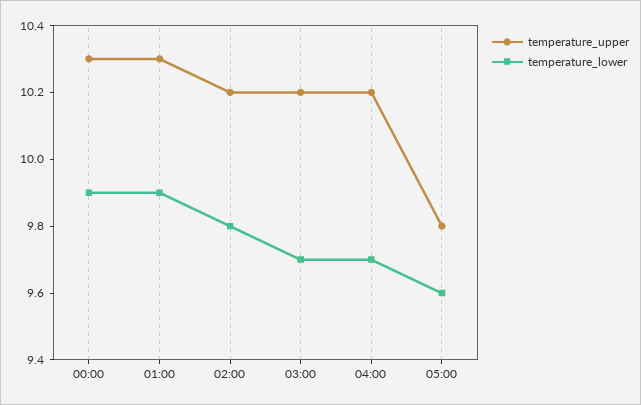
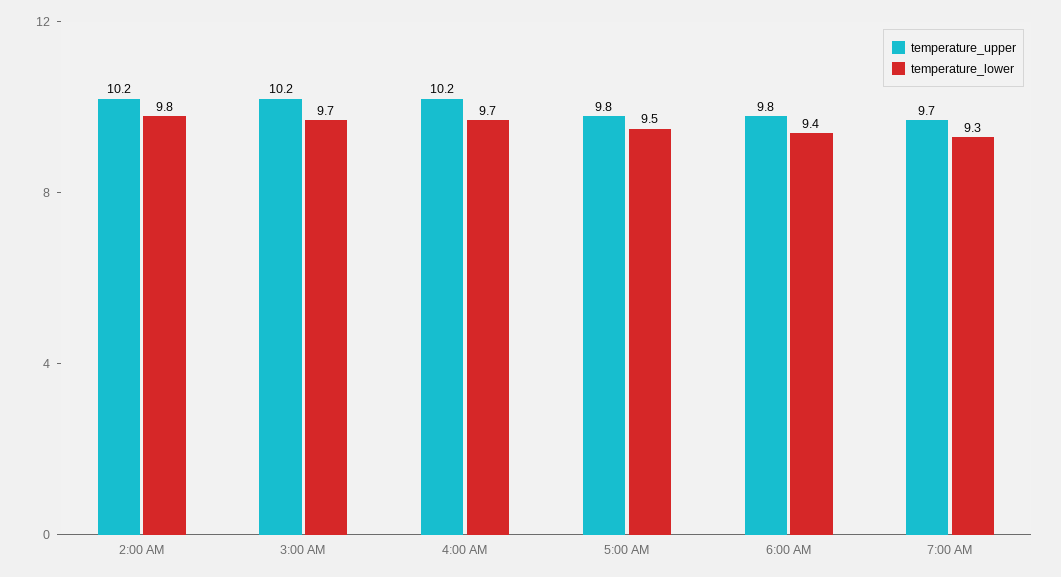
temperature_upper, 00:00: 10.3 -> none
temperature_lower, 00:00: 9.9 -> none
temperature_upper, 01:00: 10.3 -> none
temperature_lower, 01:00: 9.9 -> none
temperature_lower, 05:00: 9.6 -> 9.5
temperature_upper, 6:00 AM: none -> 9.8
temperature_lower, 6:00 AM: none -> 9.4
temperature_upper, 7:00 AM: none -> 9.7
temperature_lower, 7:00 AM: none -> 9.3

